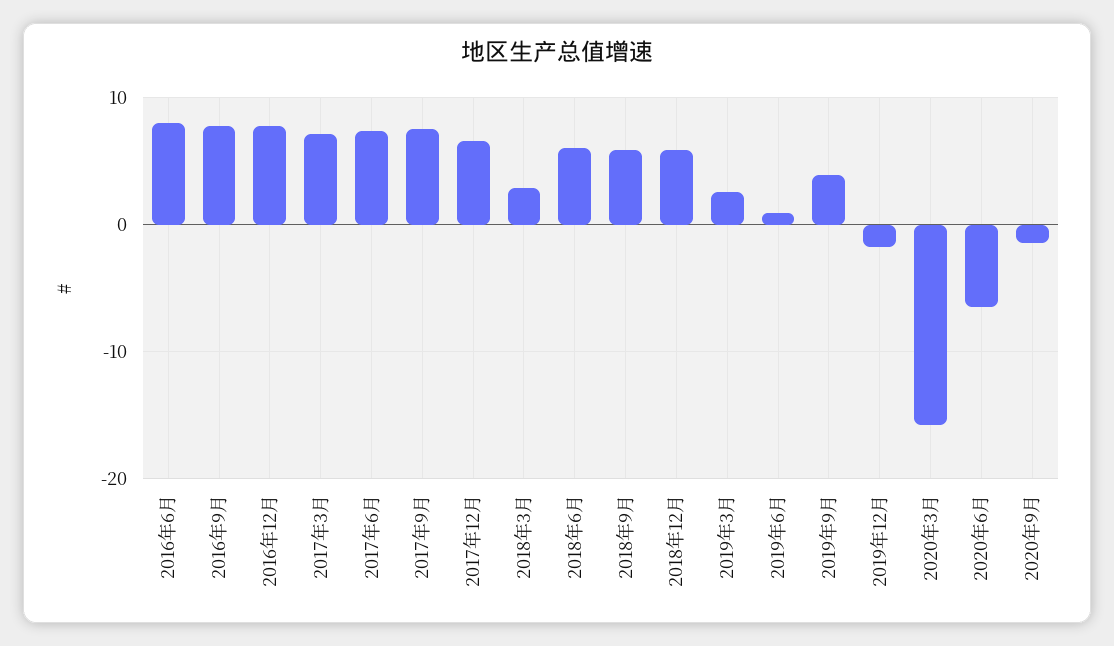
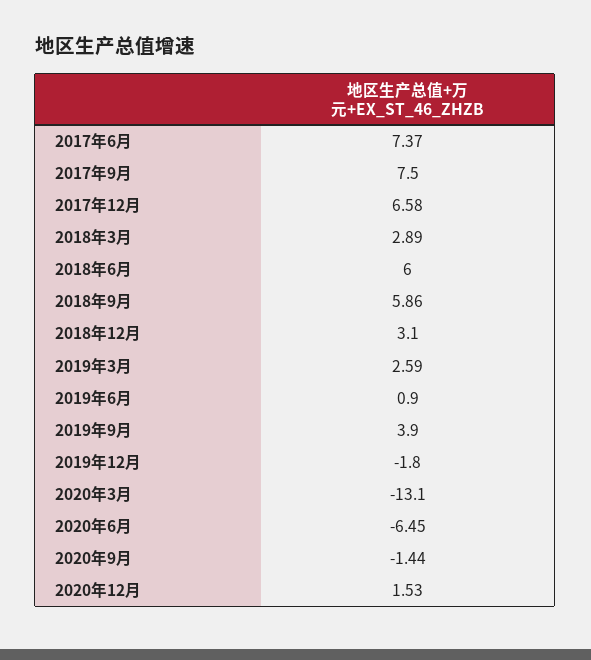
2016年6月: 8 -> none
2016年9月: 8 -> none
2016年12月: 8 -> none
2017年3月: 7 -> none
2018年12月: 6 -> 3.1
2020年3月: -16 -> -13.1
2020年12月: none -> 1.53

